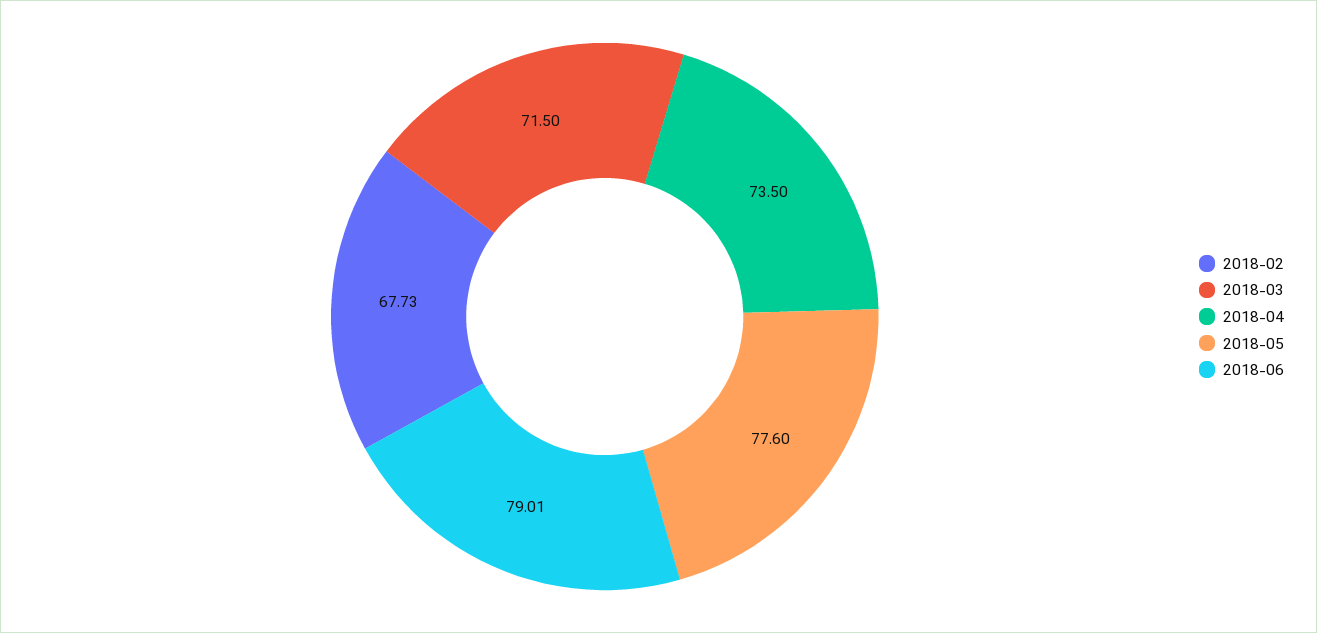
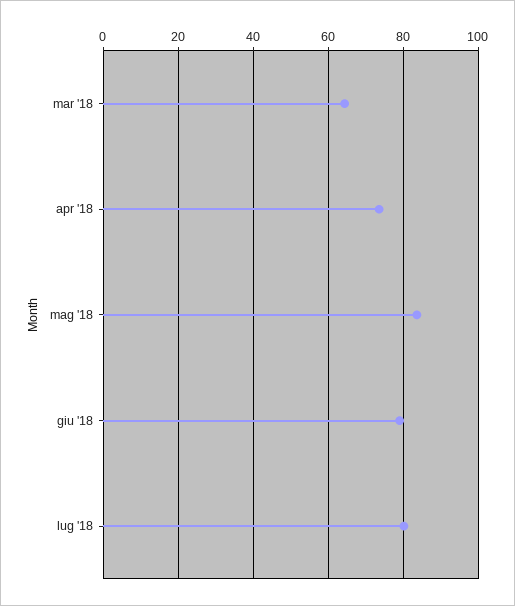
2018-02: 67.73 -> none
2018-03: 71.5 -> 64
2018-05: 77.6 -> 84
lug '18: none -> 80

